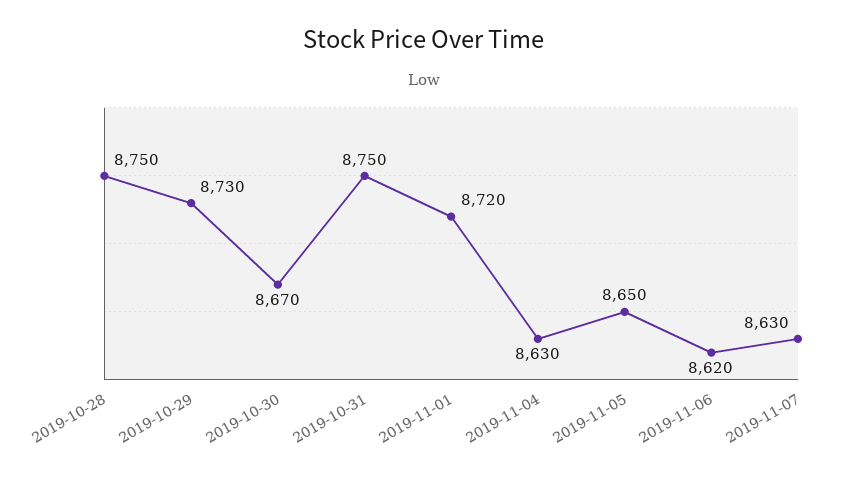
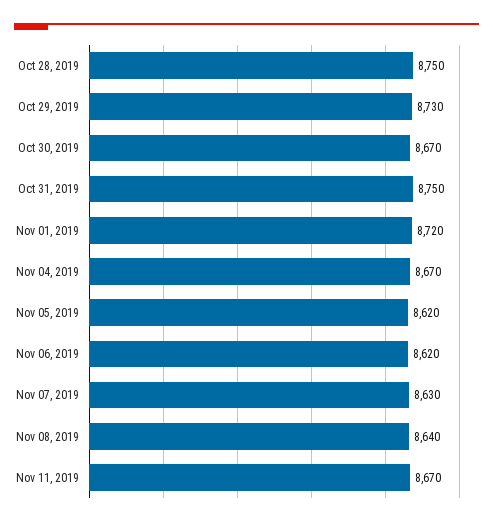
2019-11-04: 8630 -> 8670
2019-11-05: 8650 -> 8620
Nov 08, 2019: none -> 8640
Nov 11, 2019: none -> 8670

